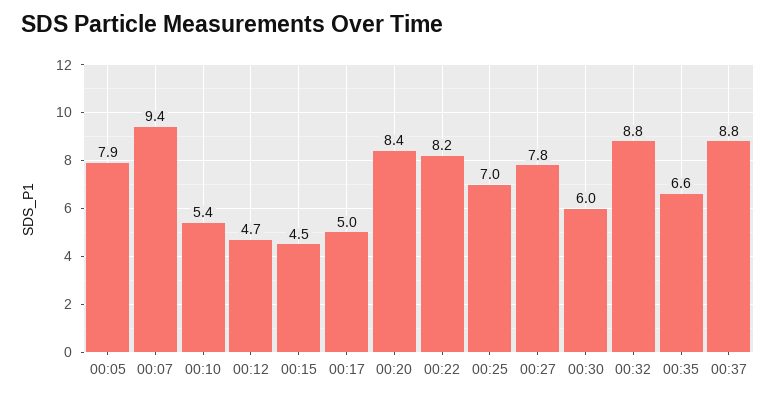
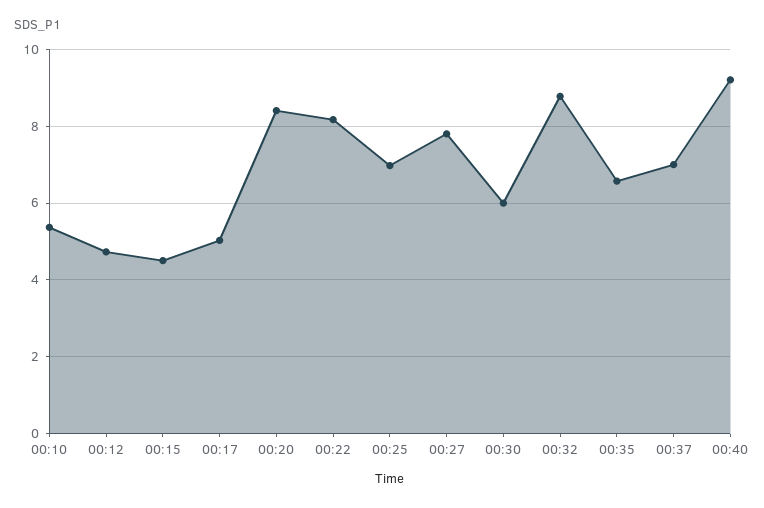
00:05: 7.9 -> none
00:07: 9.4 -> none
00:37: 8.8 -> 7
00:40: none -> 9.2

